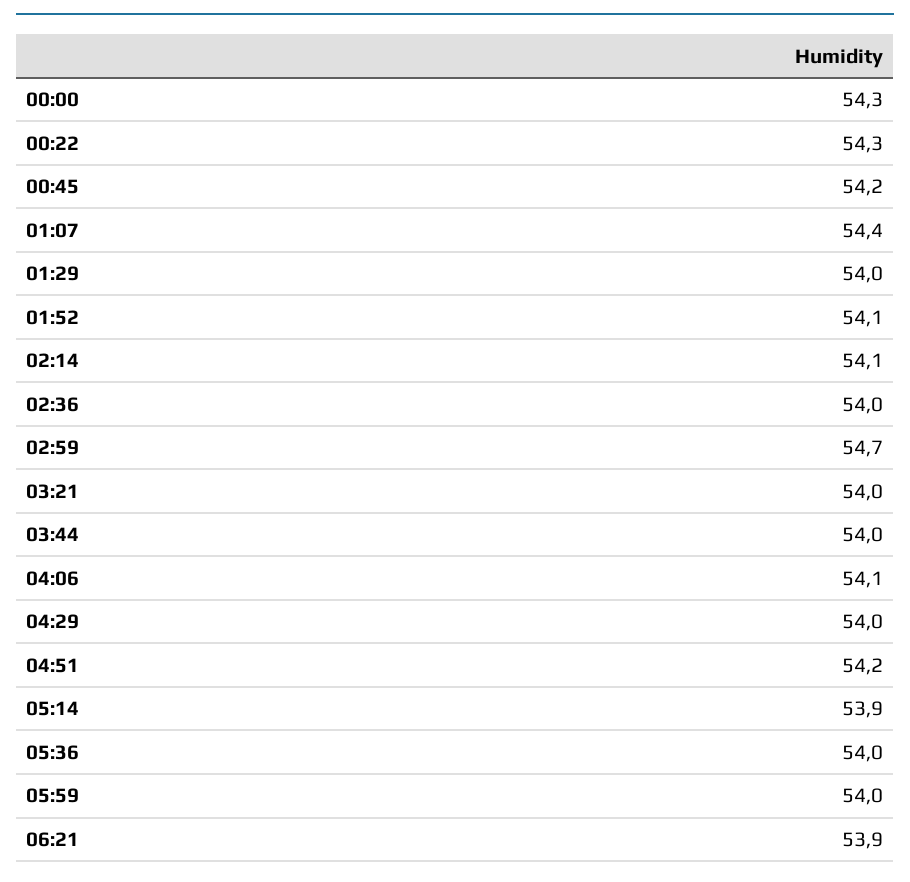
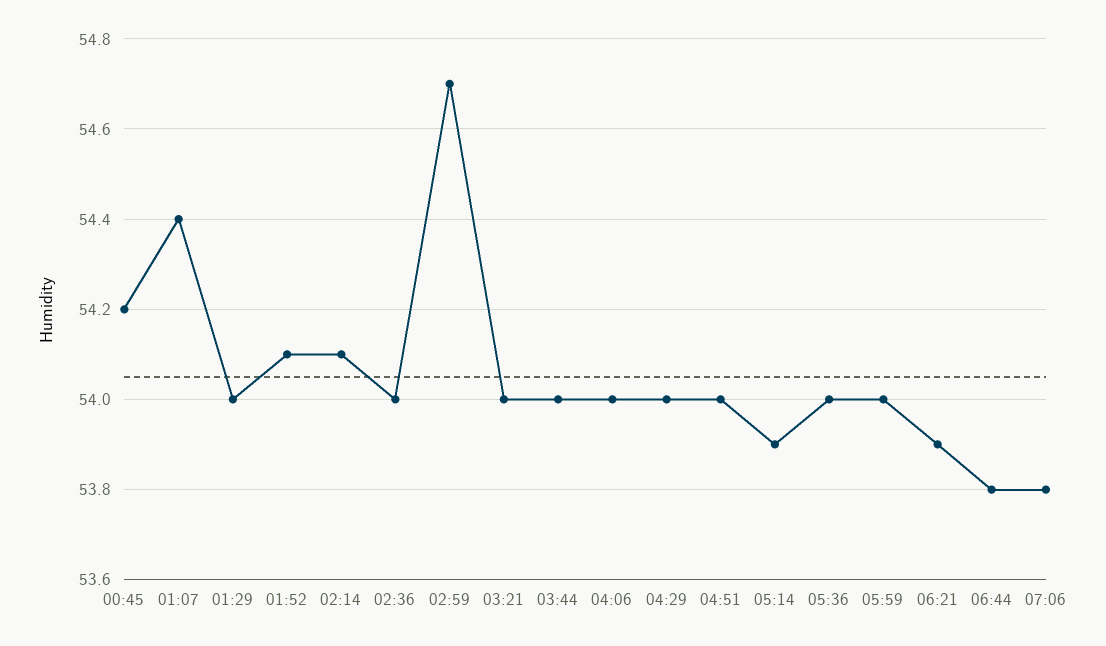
00:00: 54.3 -> none
00:22: 54.3 -> none
04:06: 54.1 -> 54
04:51: 54.2 -> 54
06:44: none -> 53.8
07:06: none -> 53.8

